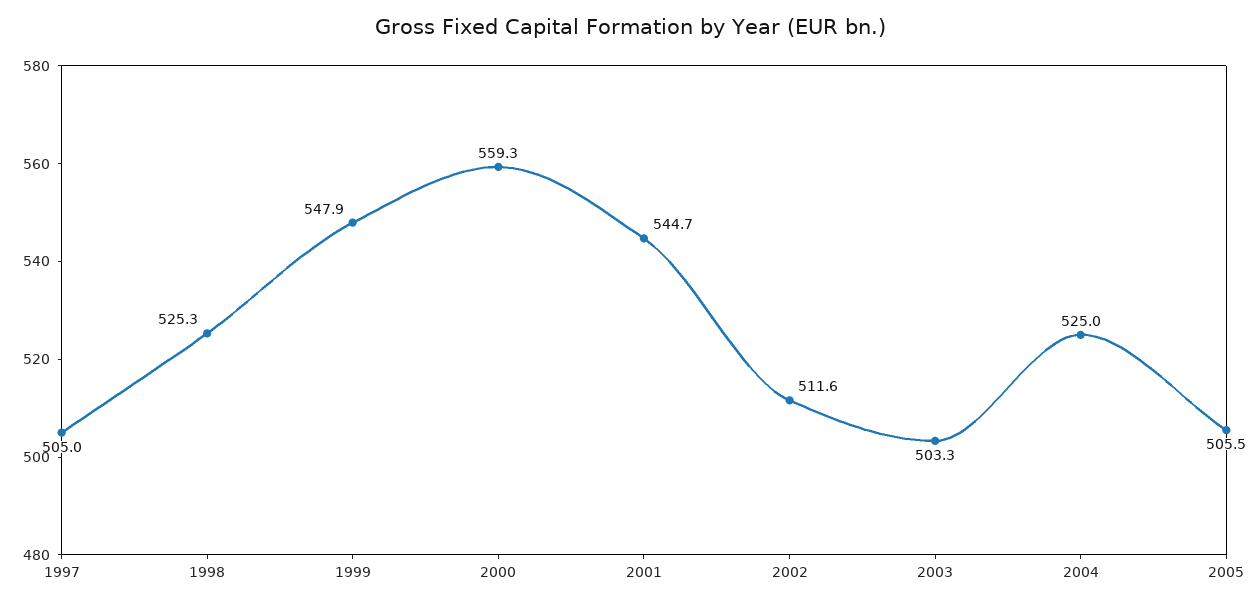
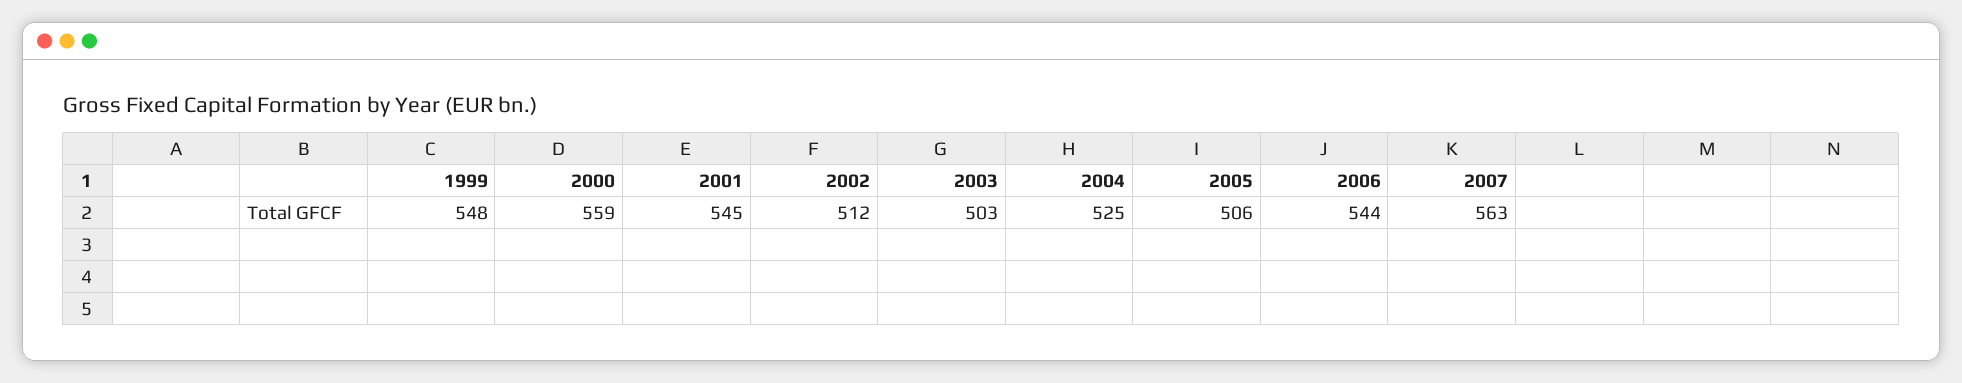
1997: 505 -> none
1998: 525.3 -> none
2006: none -> 544
2007: none -> 563

